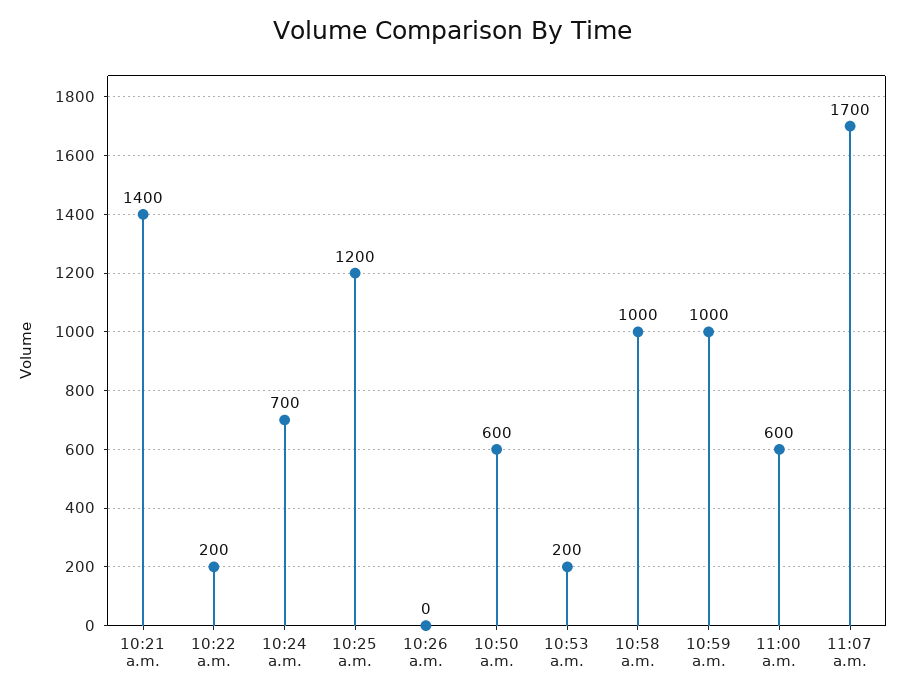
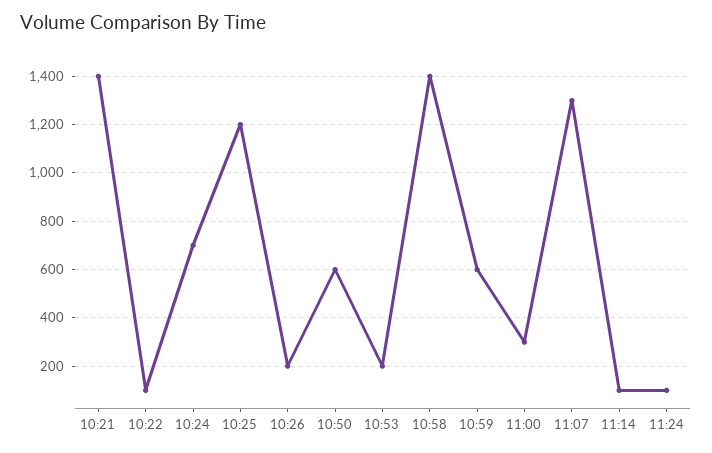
10:22 a.m.: 200 -> 100
10:26 a.m.: 0 -> 200
10:58 a.m.: 1000 -> 1400
10:59 a.m.: 1000 -> 600
11:00 a.m.: 600 -> 300
11:07 a.m.: 1700 -> 1300
11:14: none -> 100
11:24: none -> 100

